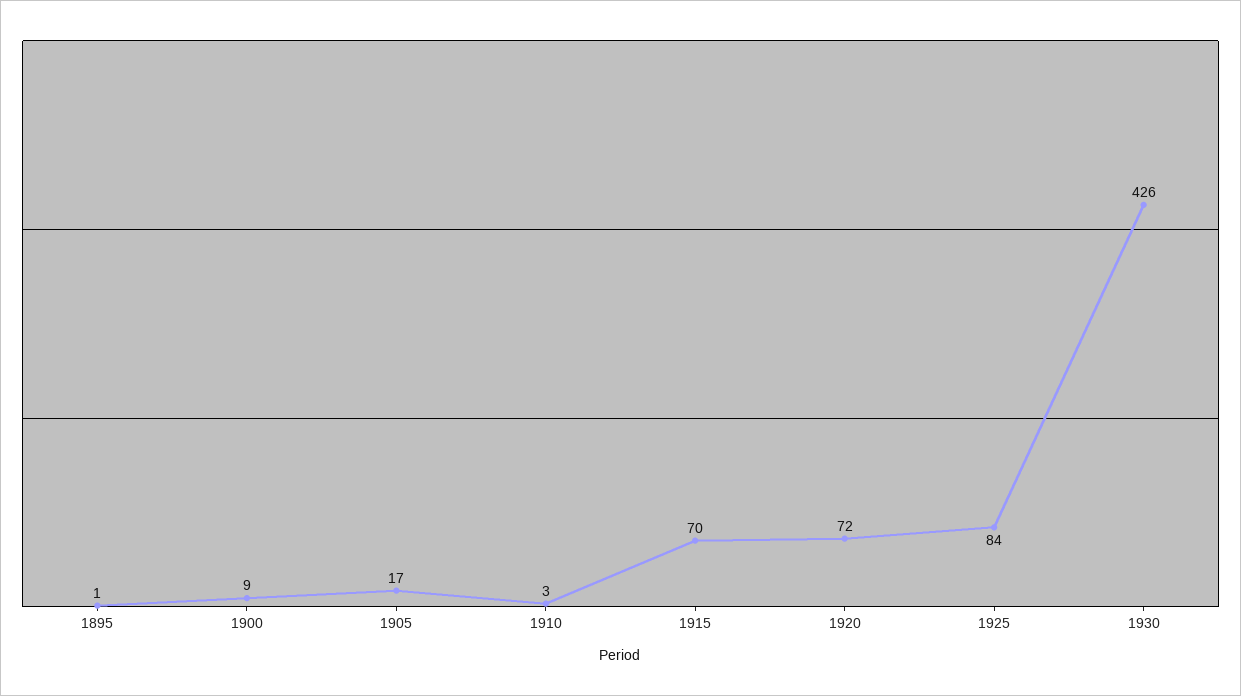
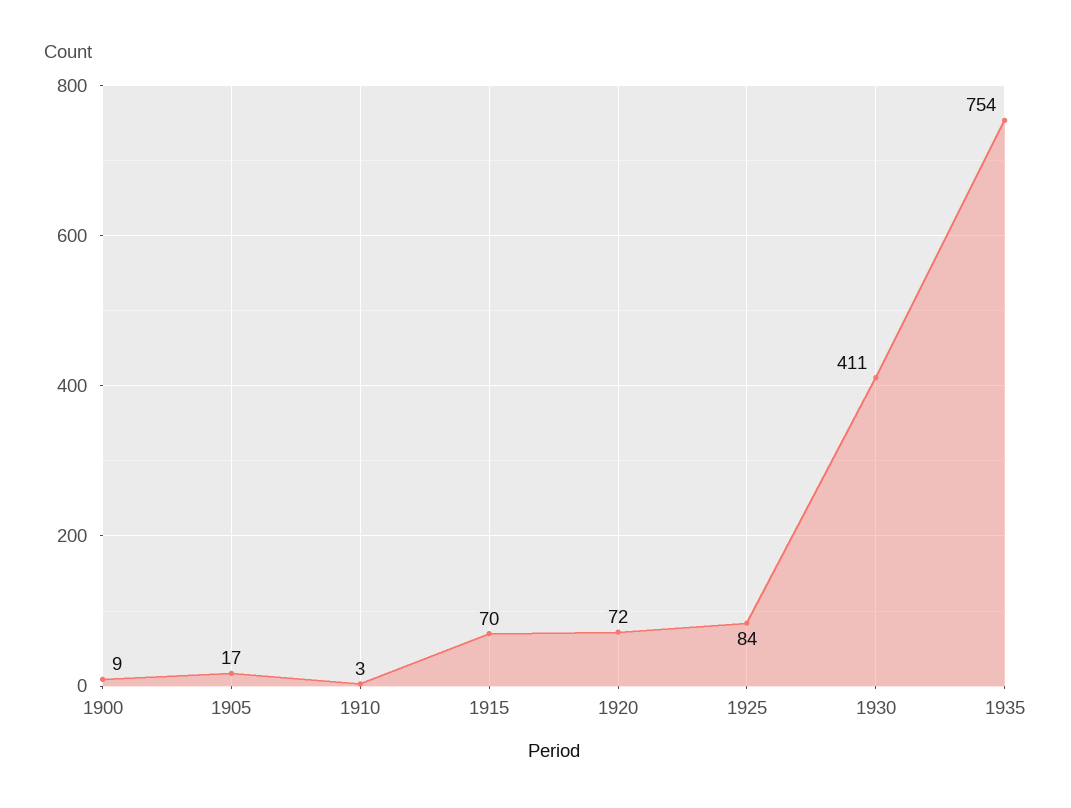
1895: 1 -> none
1930: 426 -> 411
1935: none -> 754

